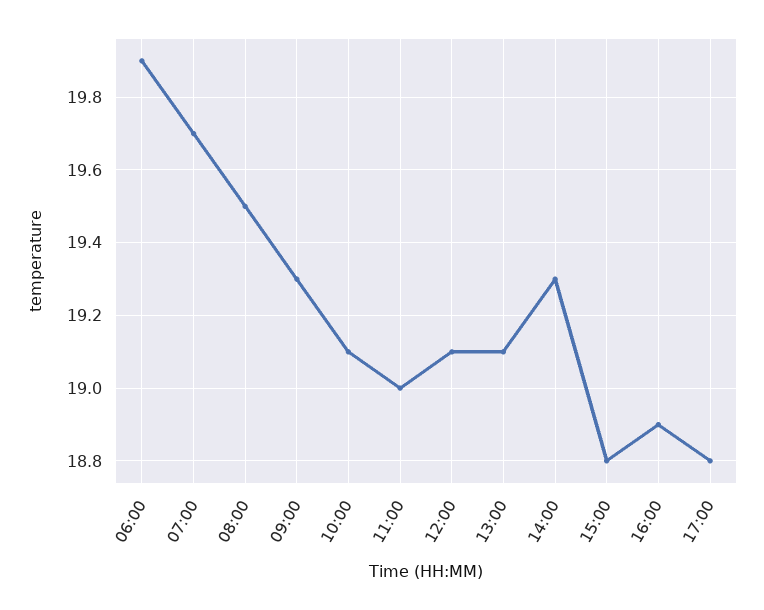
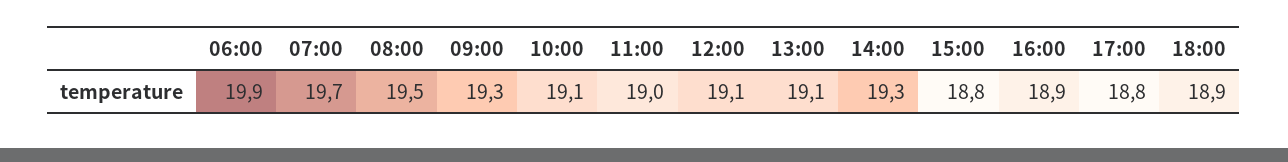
18:00: none -> 18.9

